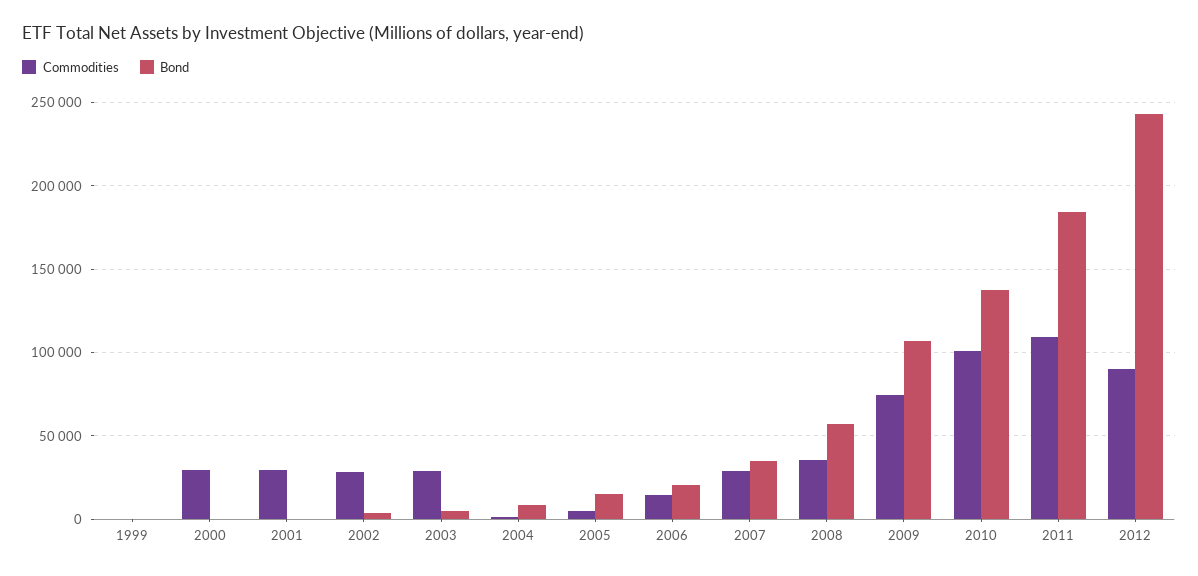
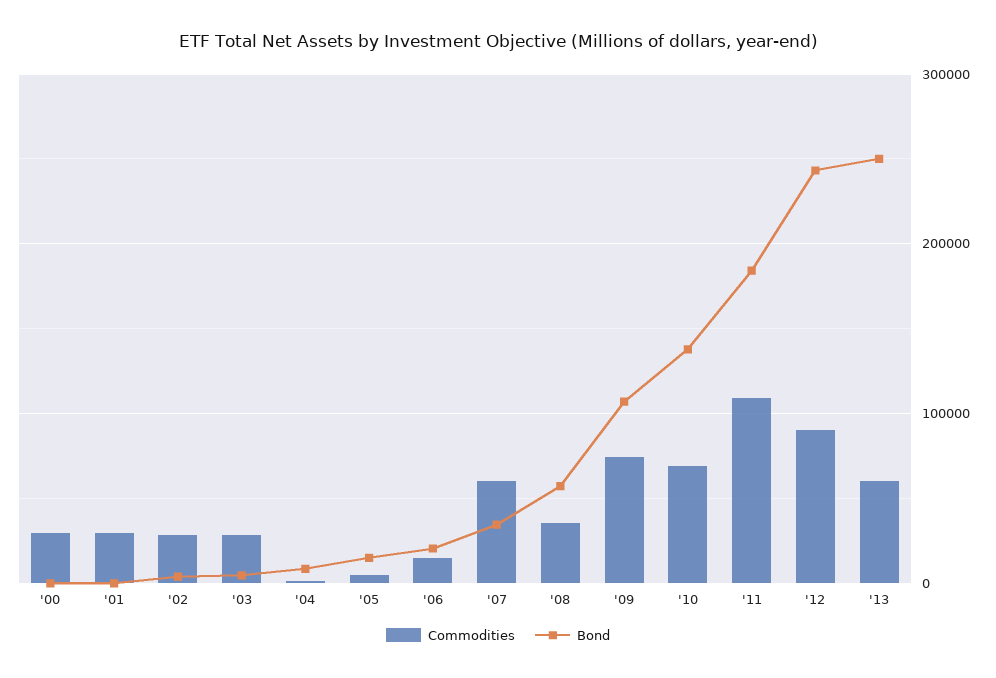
Commodities, 1999: 0 -> none
Bond, 1999: 0 -> none
Commodities, 2007: 30000 -> 60000
Commodities, 2010: 100000 -> 70000
Commodities, '13: none -> 60000
Bond, '13: none -> 250000

